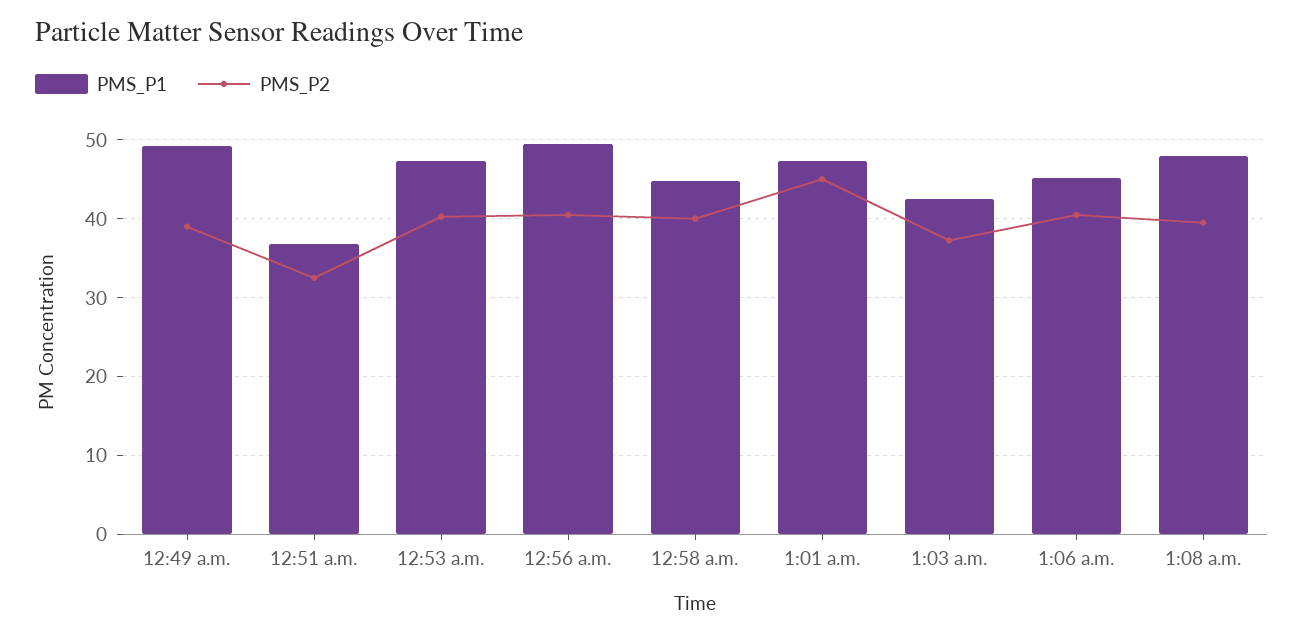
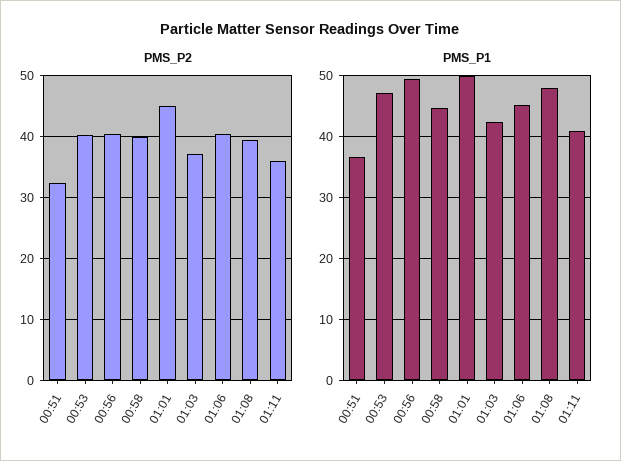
PMS_P1, 12:49 a.m.: 49 -> none
PMS_P2, 12:49 a.m.: 39 -> none
PMS_P1, 1:01 a.m.: 47 -> 50
PMS_P2, 01:11: none -> 36
PMS_P1, 01:11: none -> 41

